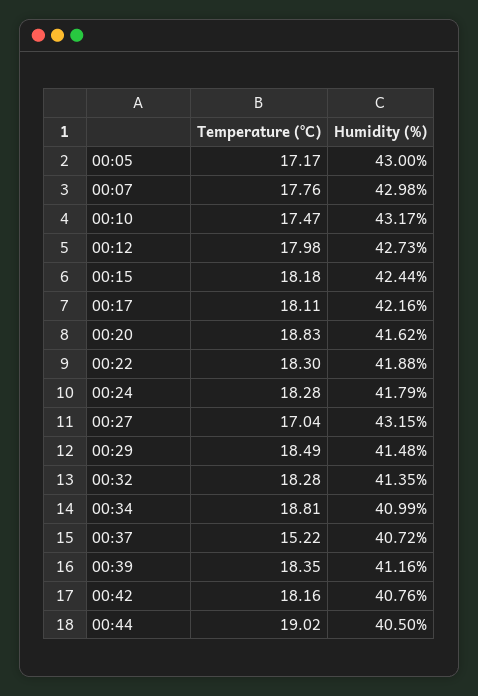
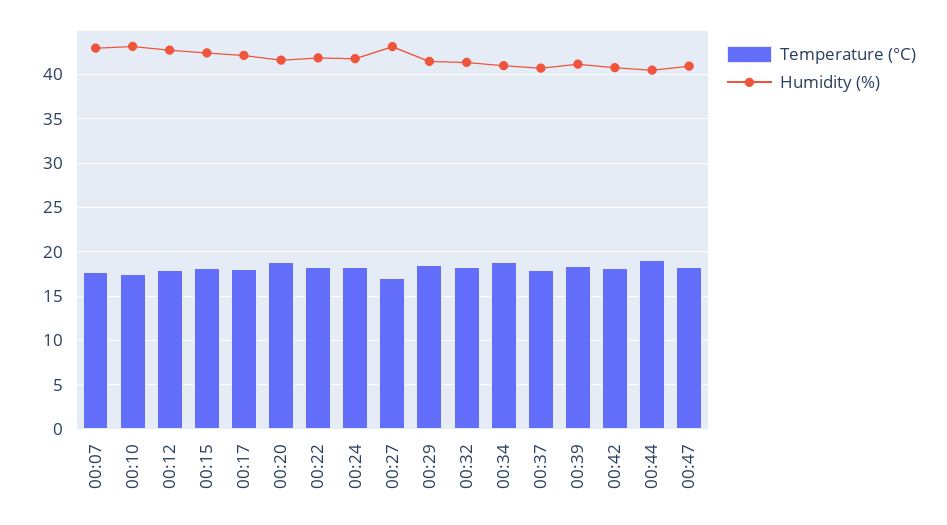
Temperature (°C), 00:05: 17.17 -> none
Humidity (%), 00:05: 43 -> none
Temperature (°C), 00:37: 15.22 -> 18
Temperature (°C), 00:47: none -> 18
Humidity (%), 00:47: none -> 41

